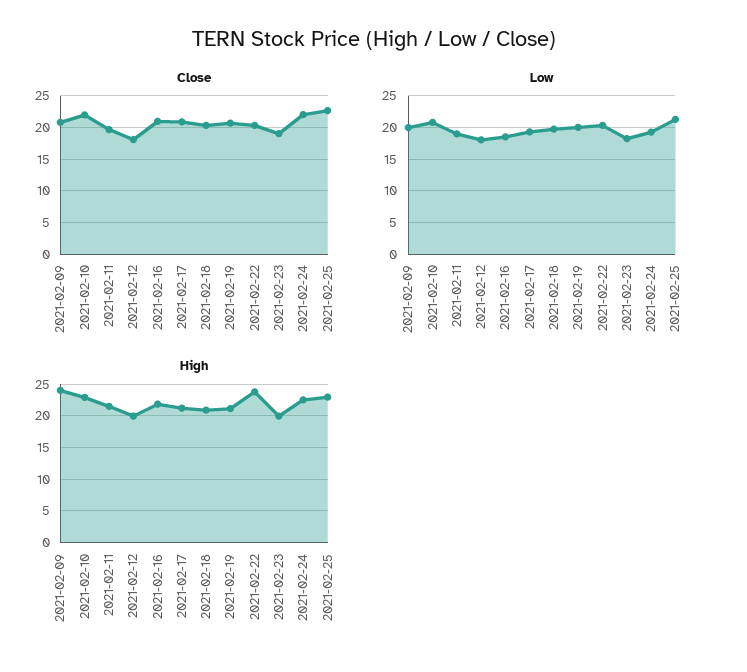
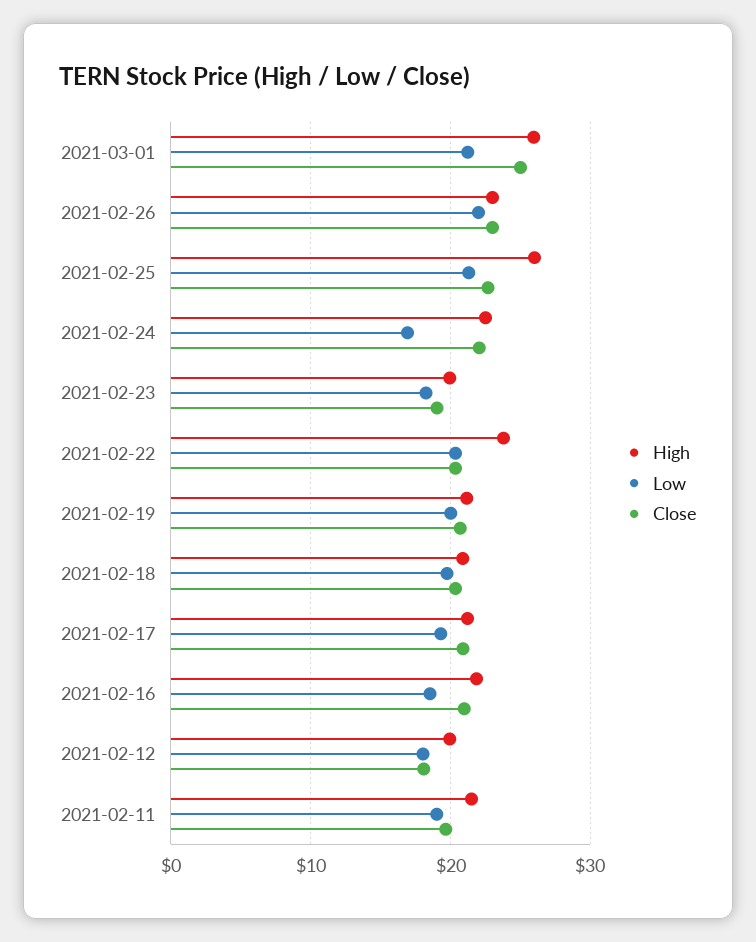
Close, 2021-02-09: 21 -> none
Close, 2021-02-10: 22 -> none
Low, 2021-02-09: 20 -> none
Low, 2021-02-10: 21 -> none
Low, 2021-02-24: 19 -> 17
High, 2021-02-09: 24 -> none
High, 2021-02-10: 23 -> none
High, 2021-02-25: 23 -> 26
High, 2021-03-01: none -> 26
Low, 2021-03-01: none -> 21
Close, 2021-03-01: none -> 25
High, 2021-02-26: none -> 23
Low, 2021-02-26: none -> 22
Close, 2021-02-26: none -> 23

